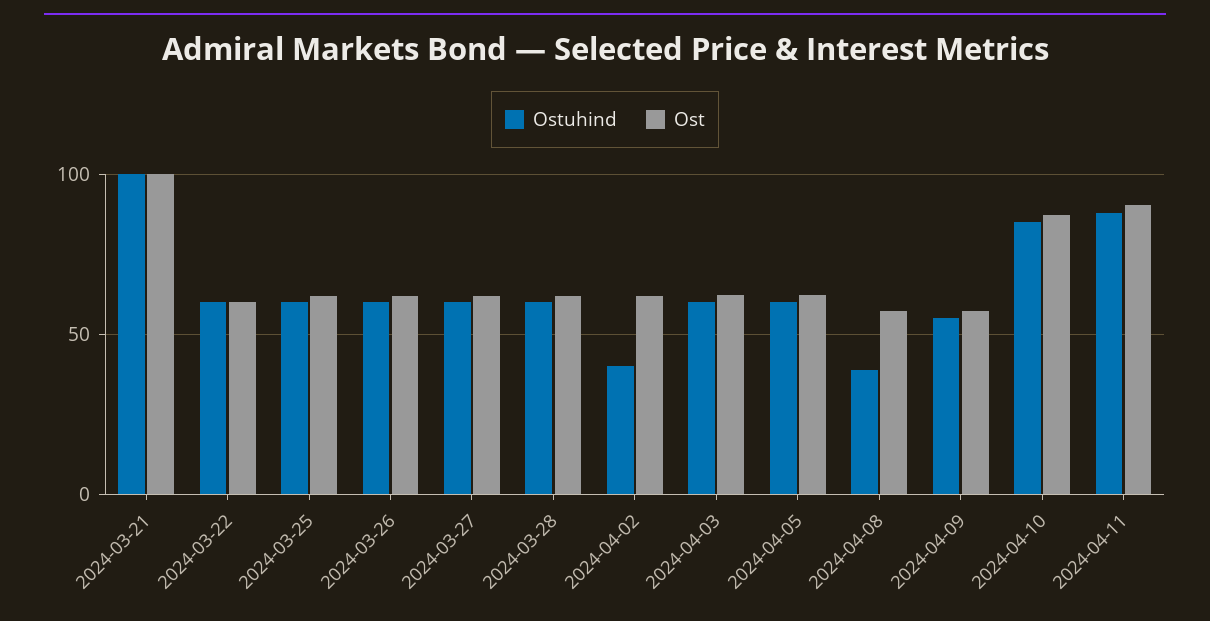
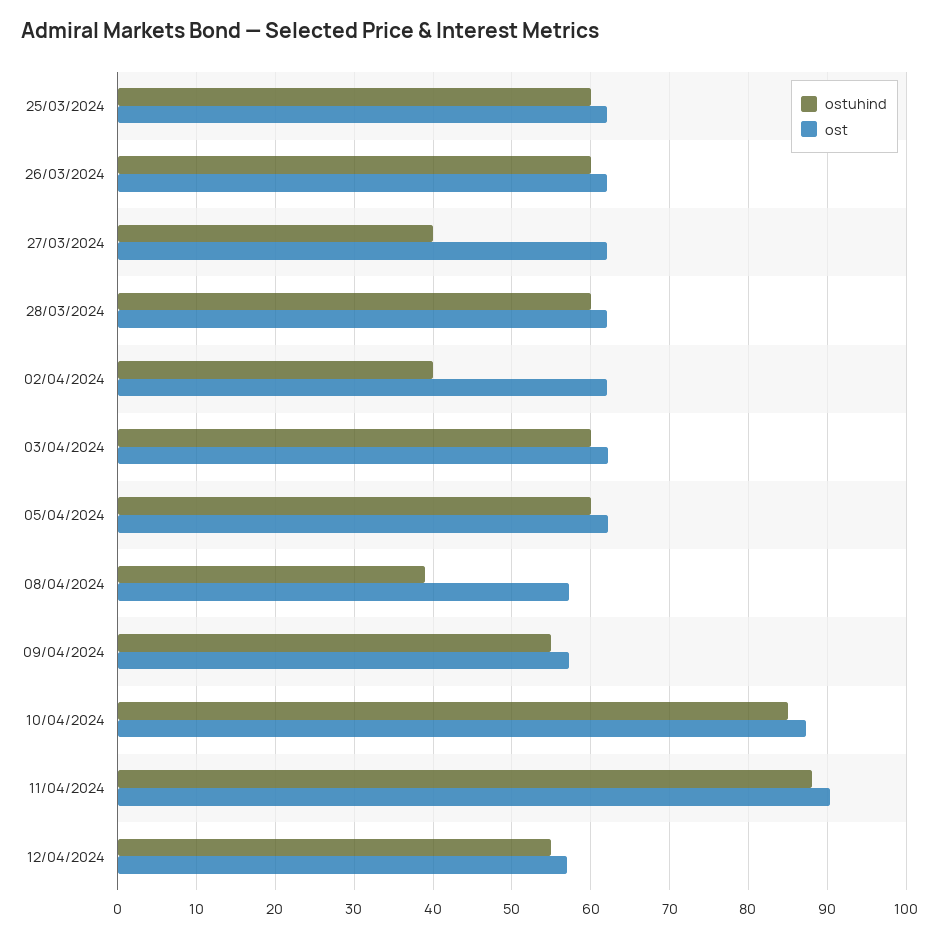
Ostuhind, 2024-03-21: 100 -> none
Ost, 2024-03-21: 100 -> none
Ostuhind, 2024-03-22: 60 -> none
Ost, 2024-03-22: 60 -> none
Ostuhind, 2024-03-27: 60 -> 40
Ostuhind, 12/04/2024: none -> 55
Ost, 12/04/2024: none -> 57

